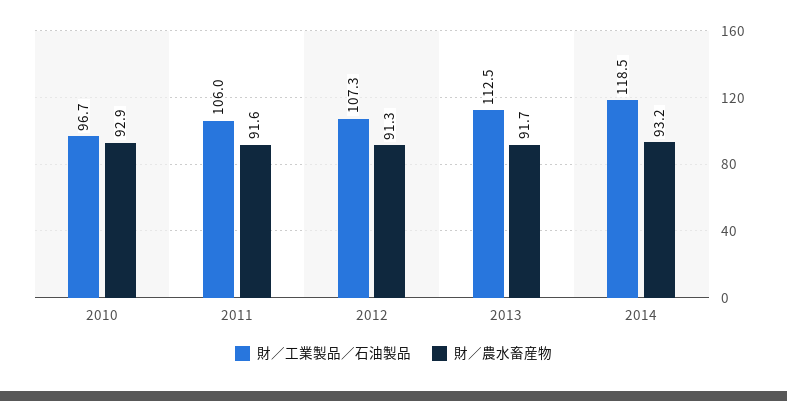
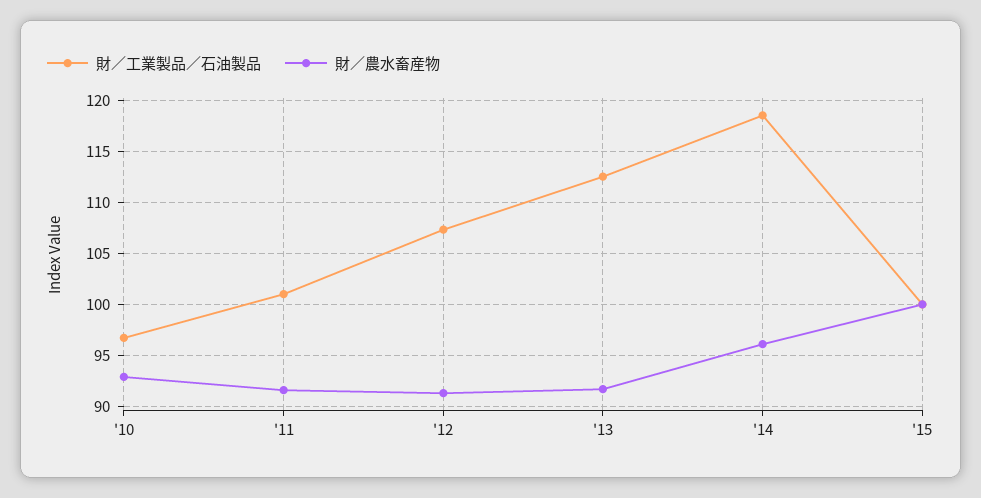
財／工業製品／石油製品, 2011: 106 -> 101
財／農水畜産物, 2014: 93.2 -> 96
財／工業製品／石油製品, '15: none -> 100
財／農水畜産物, '15: none -> 100

